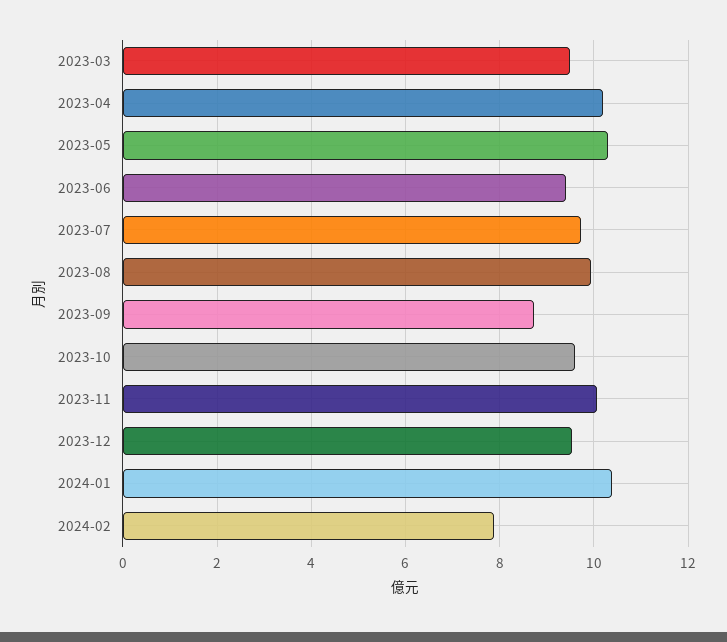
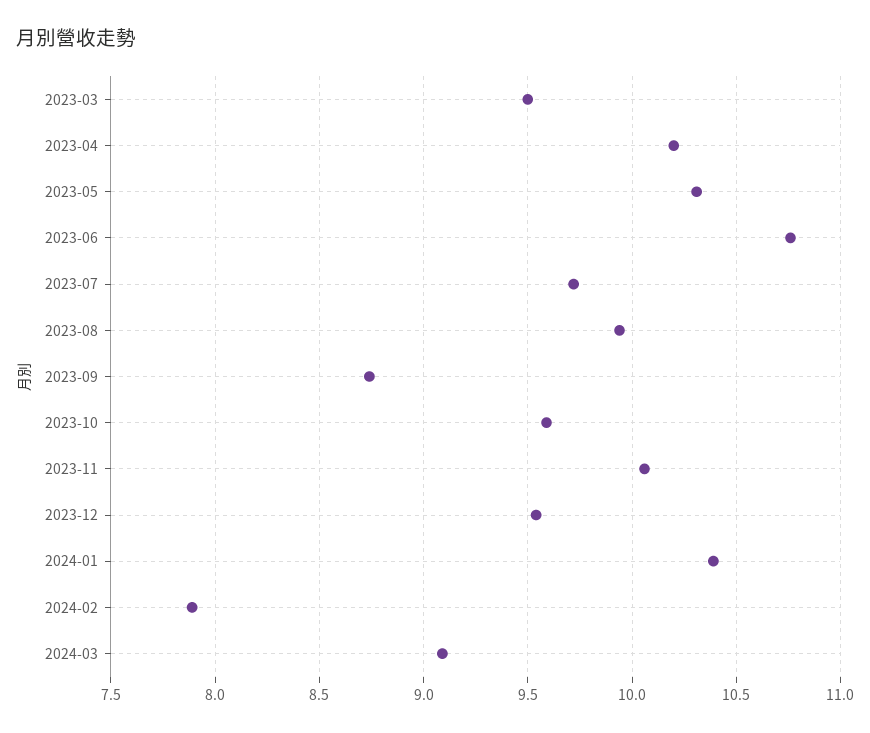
2023-06: 9.4 -> 10.75
2024-03: none -> 9.1

